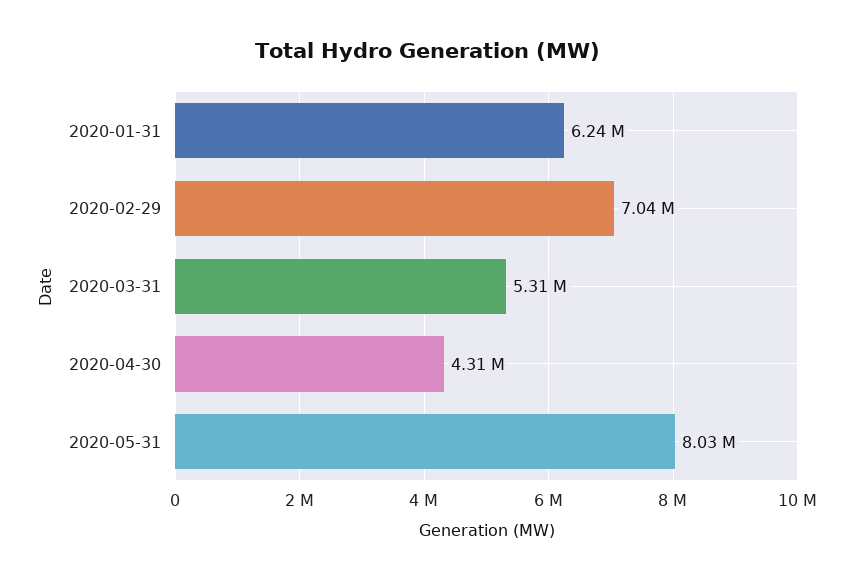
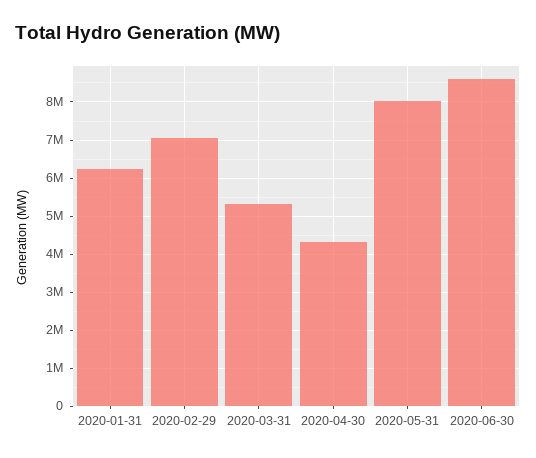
2020-06-30: none -> 8600000

